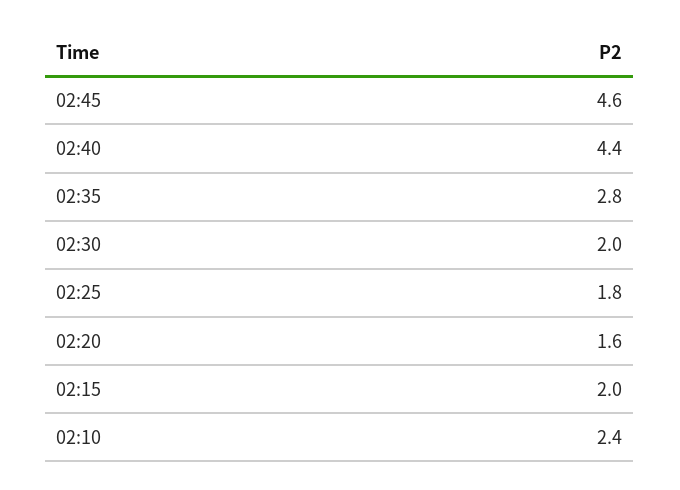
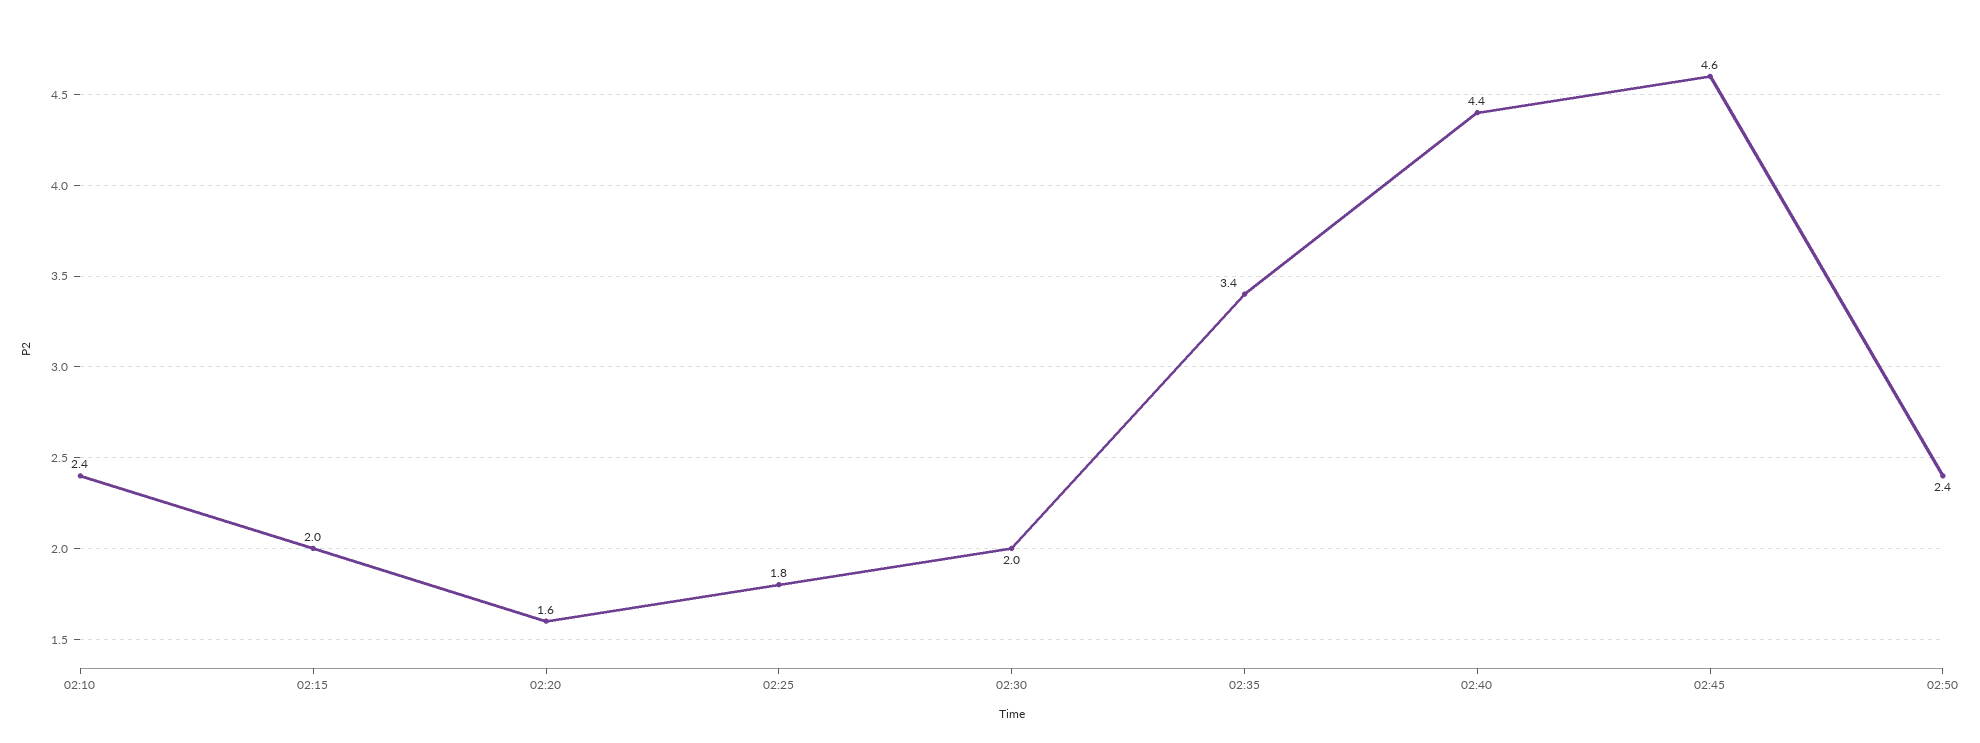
02:35: 2.8 -> 3.4
02:50: none -> 2.4

